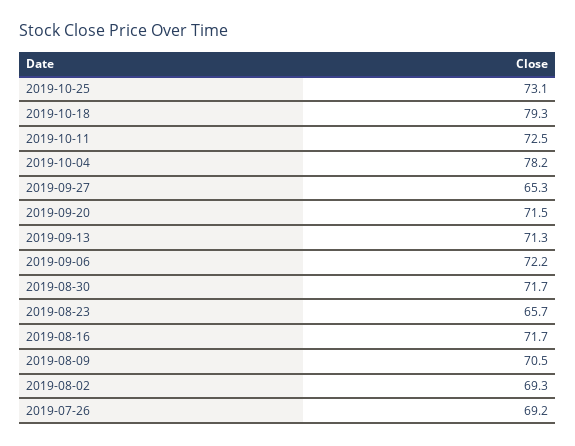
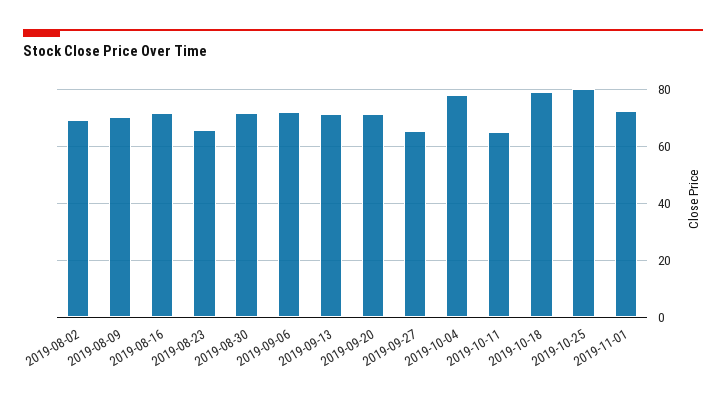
2019-10-25: 73.1 -> 80
2019-10-11: 72.5 -> 65
2019-07-26: 69.2 -> none
2019-11-01: none -> 72.5

